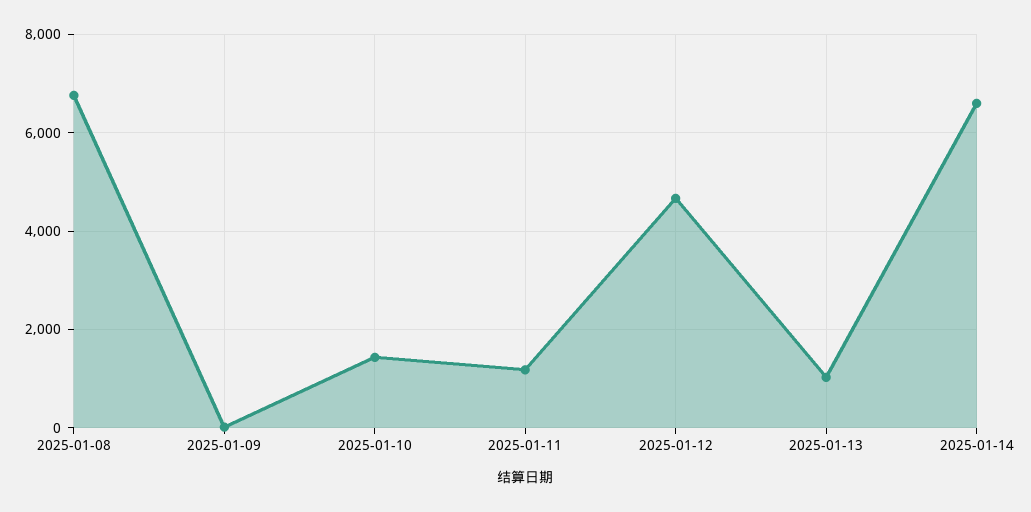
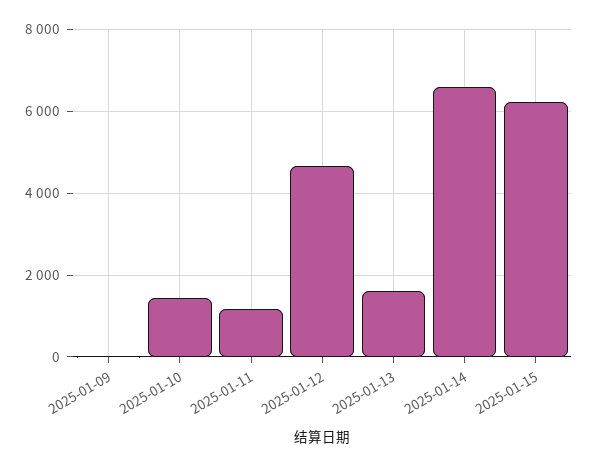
2025-01-08: 6800 -> none
2025-01-13: 1000 -> 1600
2025-01-15: none -> 6200

